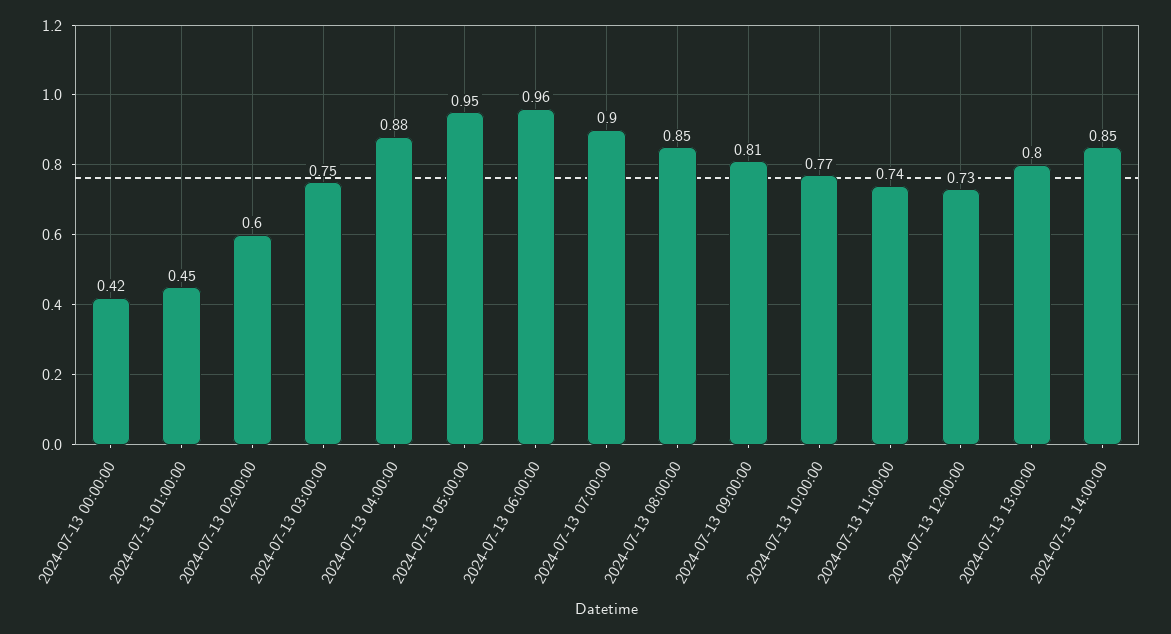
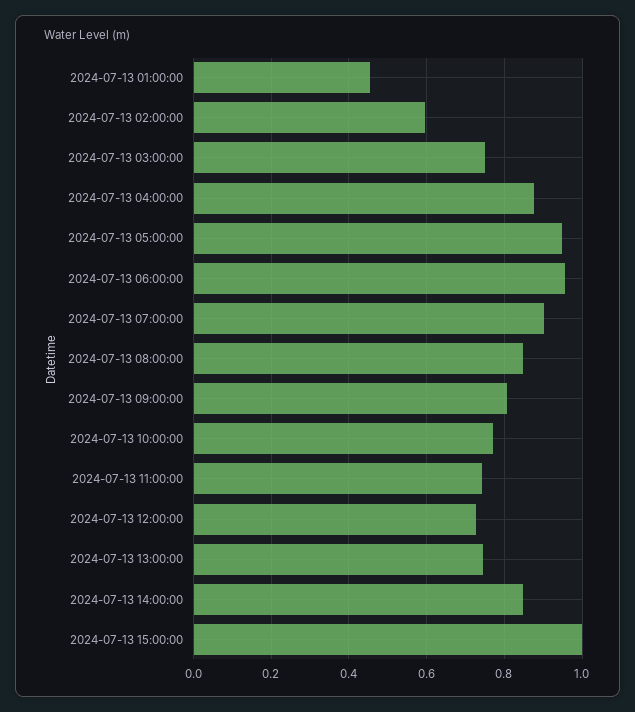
2024-07-13 00:00:00: 0.42 -> none
2024-07-13 13:00:00: 0.8 -> 0.74
2024-07-13 15:00:00: none -> 1

